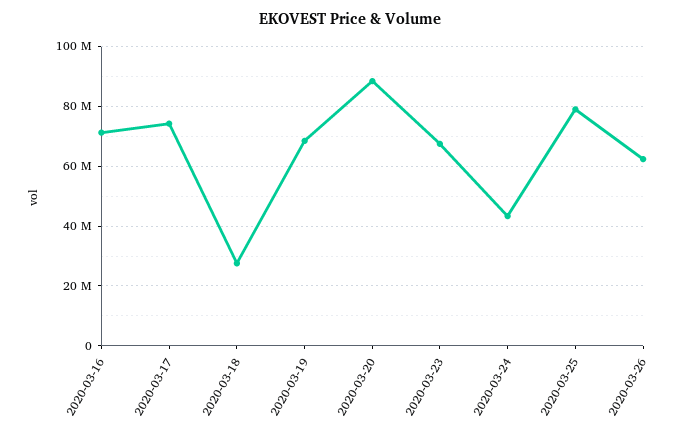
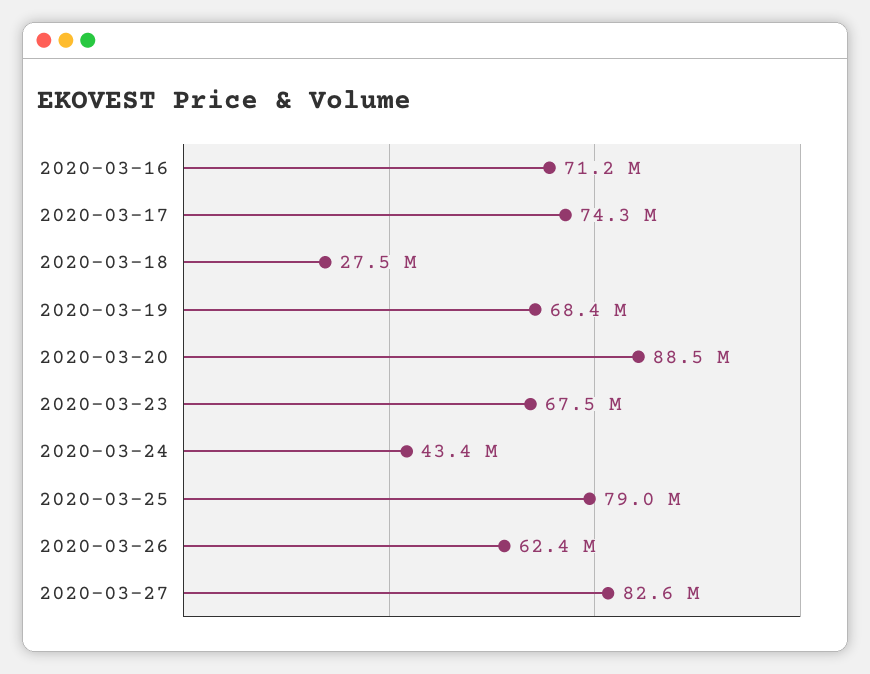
2020-03-27: none -> 82600000

